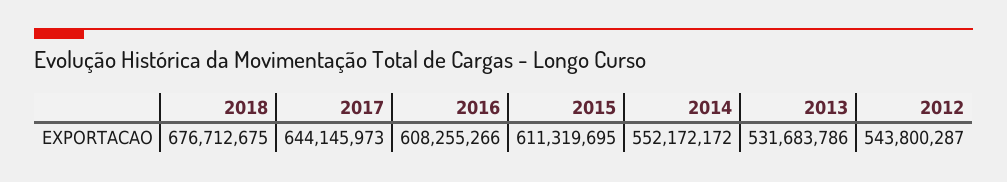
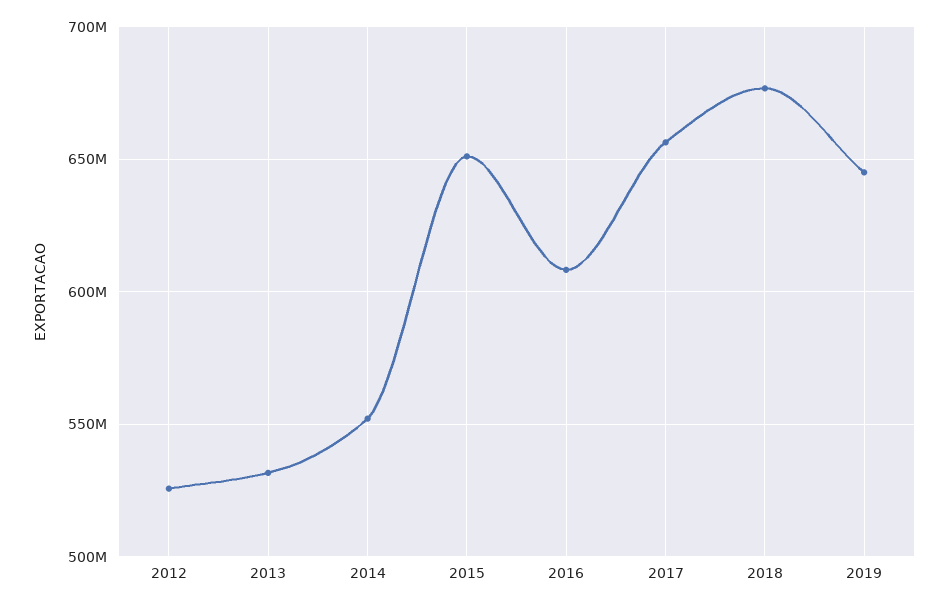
2017: 644145973 -> 655000000
2015: 611319695 -> 650000000
2012: 543800287 -> 525000000
2019: none -> 645000000

